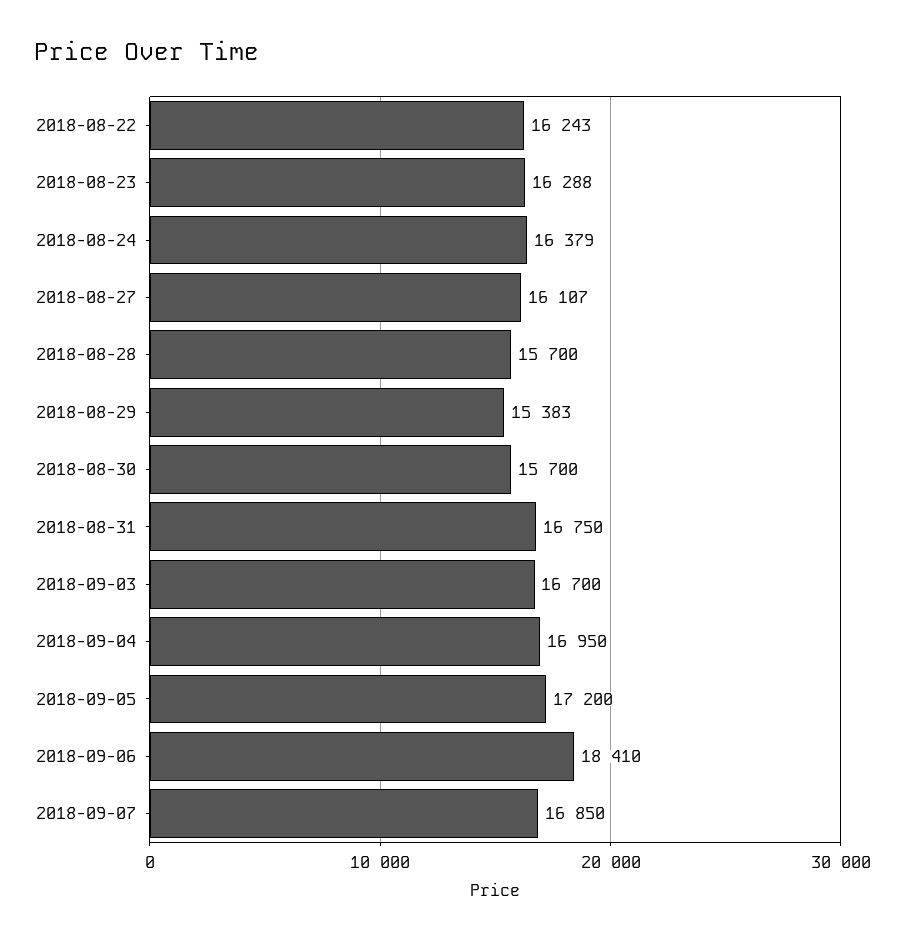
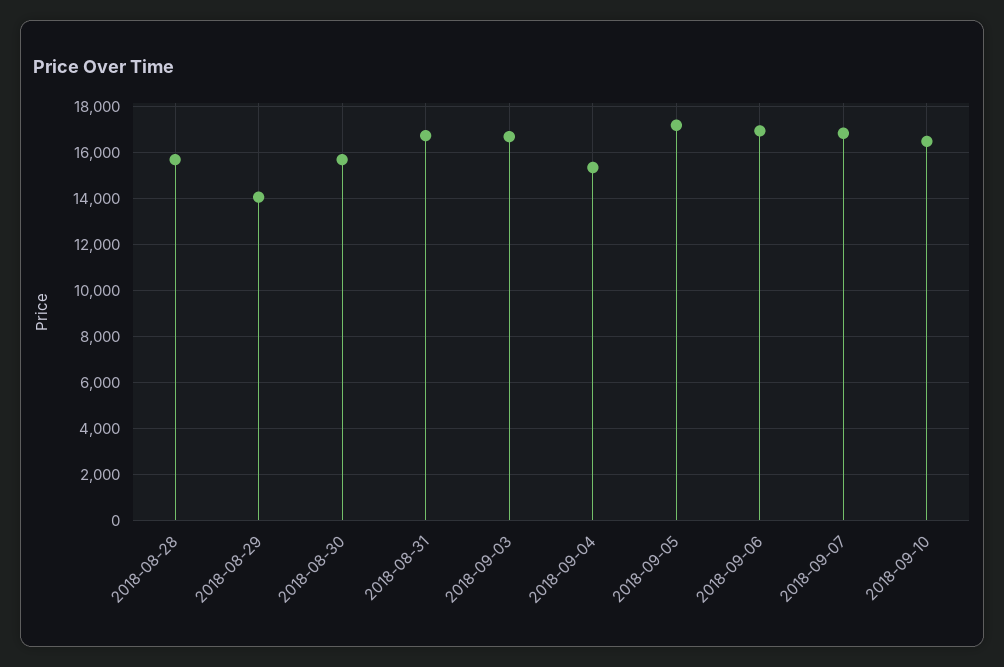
2018-08-22: 16243 -> none
2018-08-23: 16288 -> none
2018-08-24: 16379 -> none
2018-08-27: 16107 -> none
2018-08-29: 15383 -> 14000
2018-09-04: 16950 -> 15500
2018-09-06: 18410 -> 17000
2018-09-10: none -> 16500

